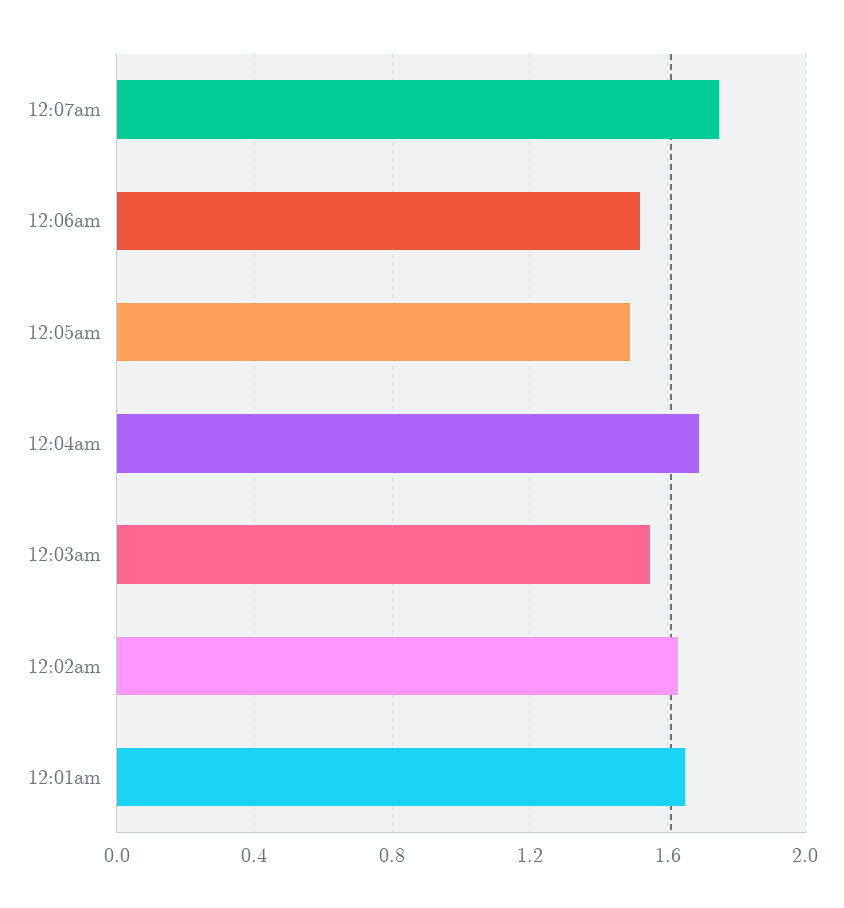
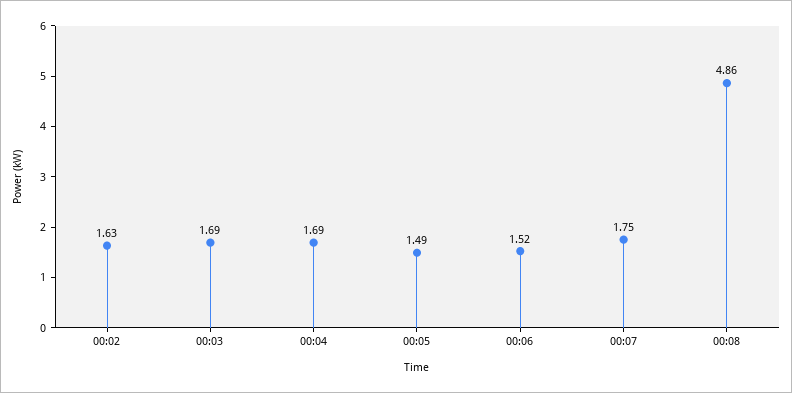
12:03am: 1.55 -> 1.69
12:01am: 1.65 -> none
00:08: none -> 4.86

